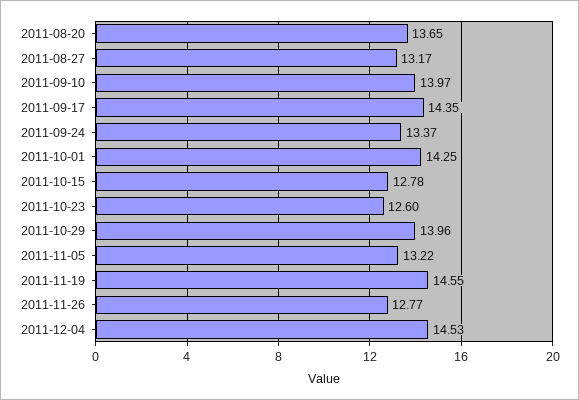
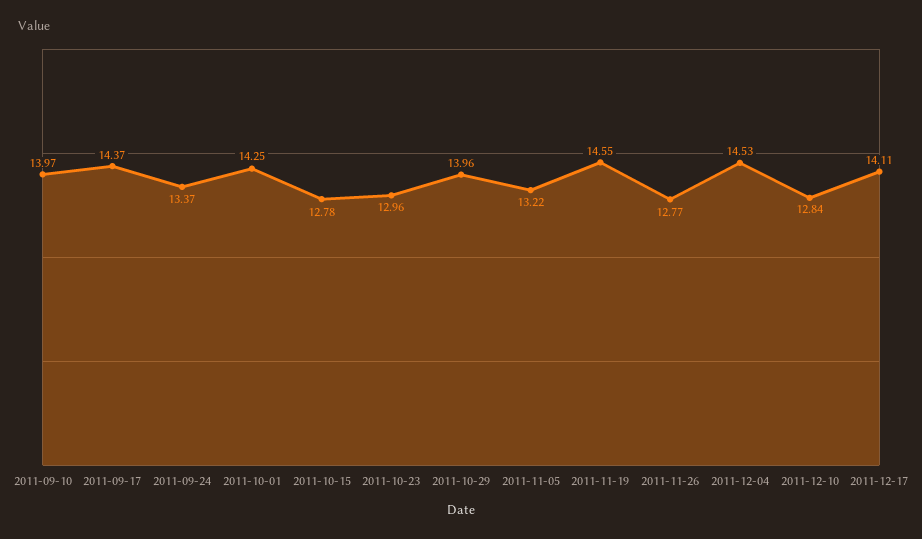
2011-08-20: 13.65 -> none
2011-08-27: 13.17 -> none
2011-09-17: 14.35 -> 14.37
2011-10-23: 12.6 -> 12.96
2011-12-10: none -> 12.84
2011-12-17: none -> 14.11

